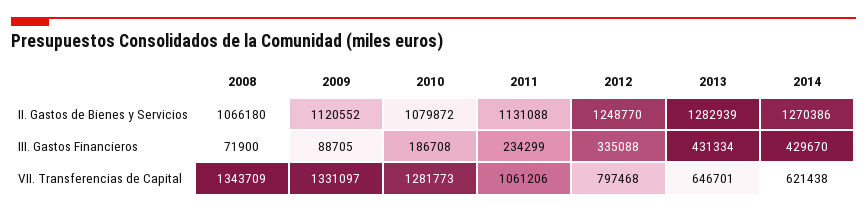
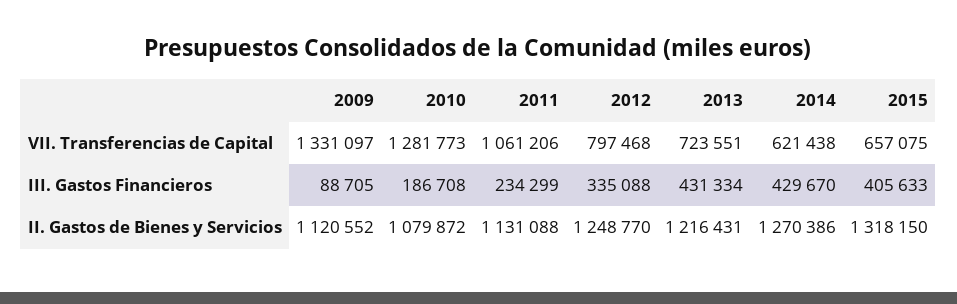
2008, II. Gastos de Bienes y Servicios: 1066180 -> none
2013, II. Gastos de Bienes y Servicios: 1282939 -> 1216431
2008, III. Gastos Financieros: 71900 -> none
2008, VII. Transferencias de Capital: 1343709 -> none
2013, VII. Transferencias de Capital: 646701 -> 723551
2015, VII. Transferencias de Capital: none -> 657075
2015, III. Gastos Financieros: none -> 405633
2015, II. Gastos de Bienes y Servicios: none -> 1318150

